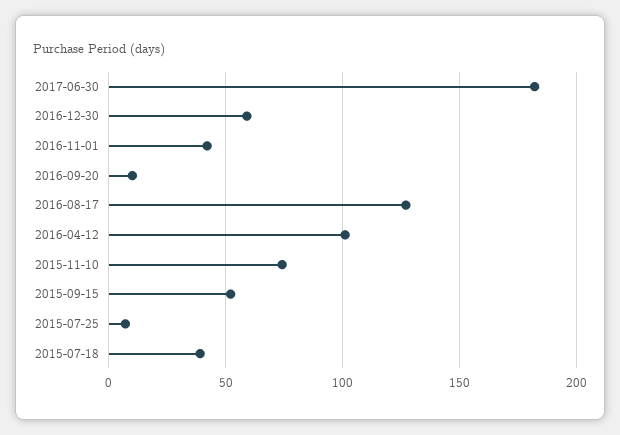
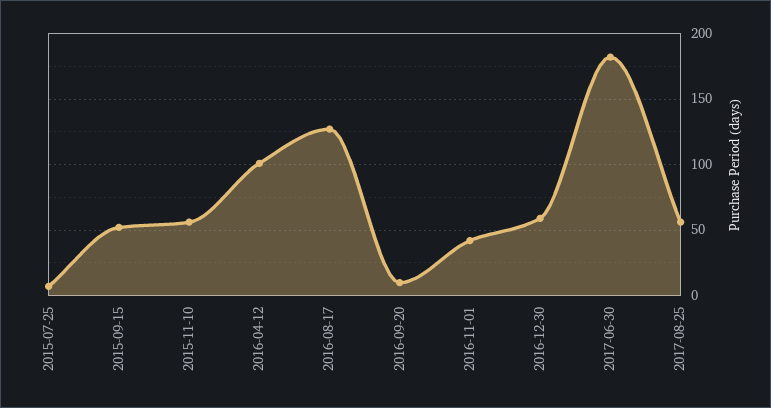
2015-11-10: 75 -> 55
2015-07-18: 40 -> none
2017-08-25: none -> 55

